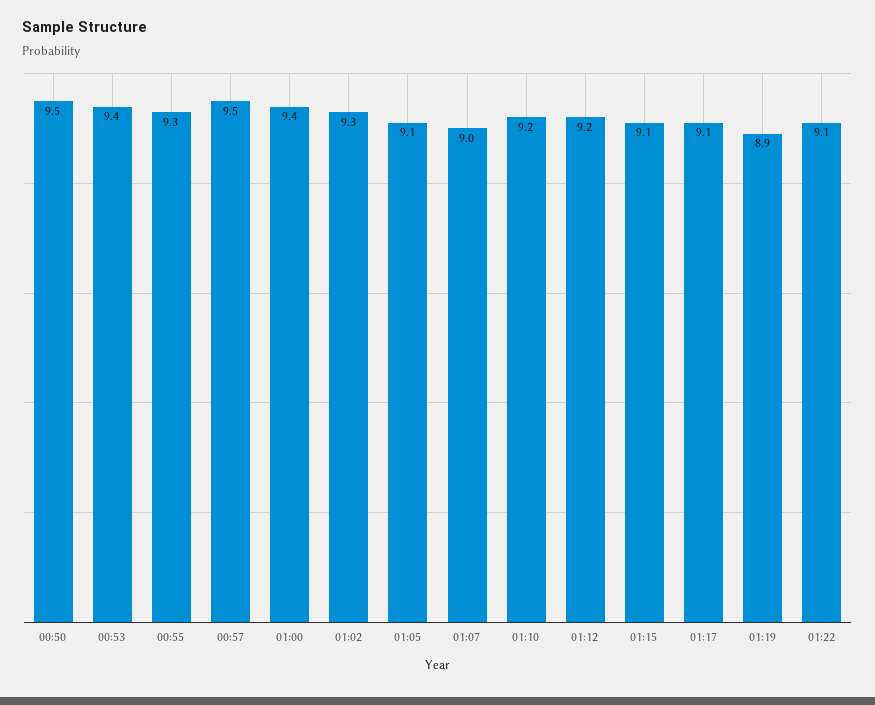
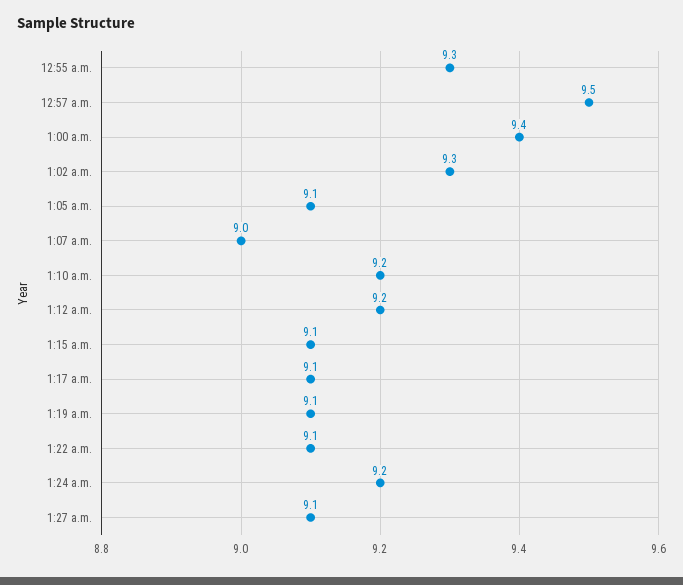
00:50: 9.5 -> none
00:53: 9.4 -> none
01:19: 8.9 -> 9.1
1:24 a.m.: none -> 9.2
1:27 a.m.: none -> 9.1

